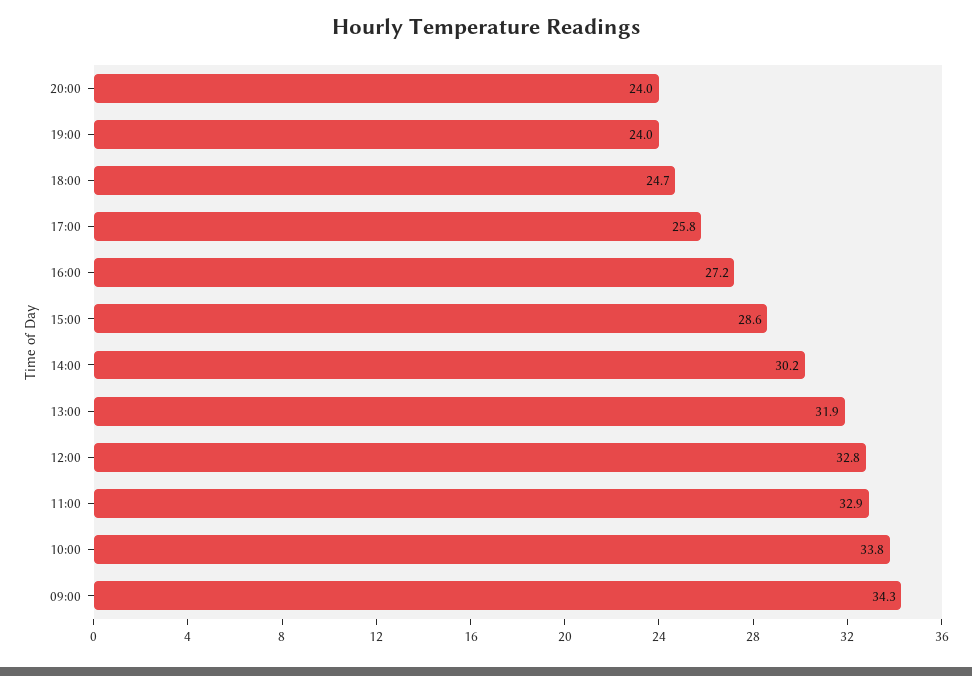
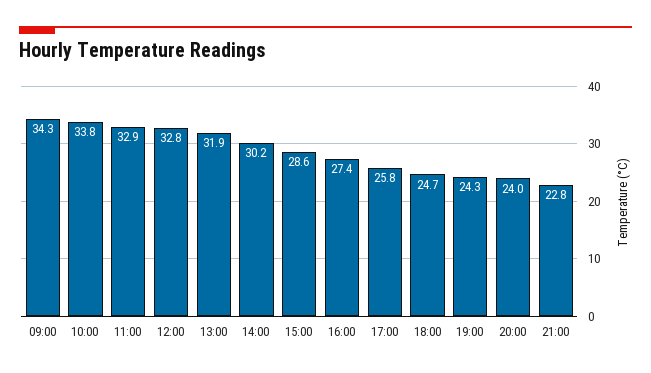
19:00: 24 -> 24.3
16:00: 27.2 -> 27.4
21:00: none -> 22.8

